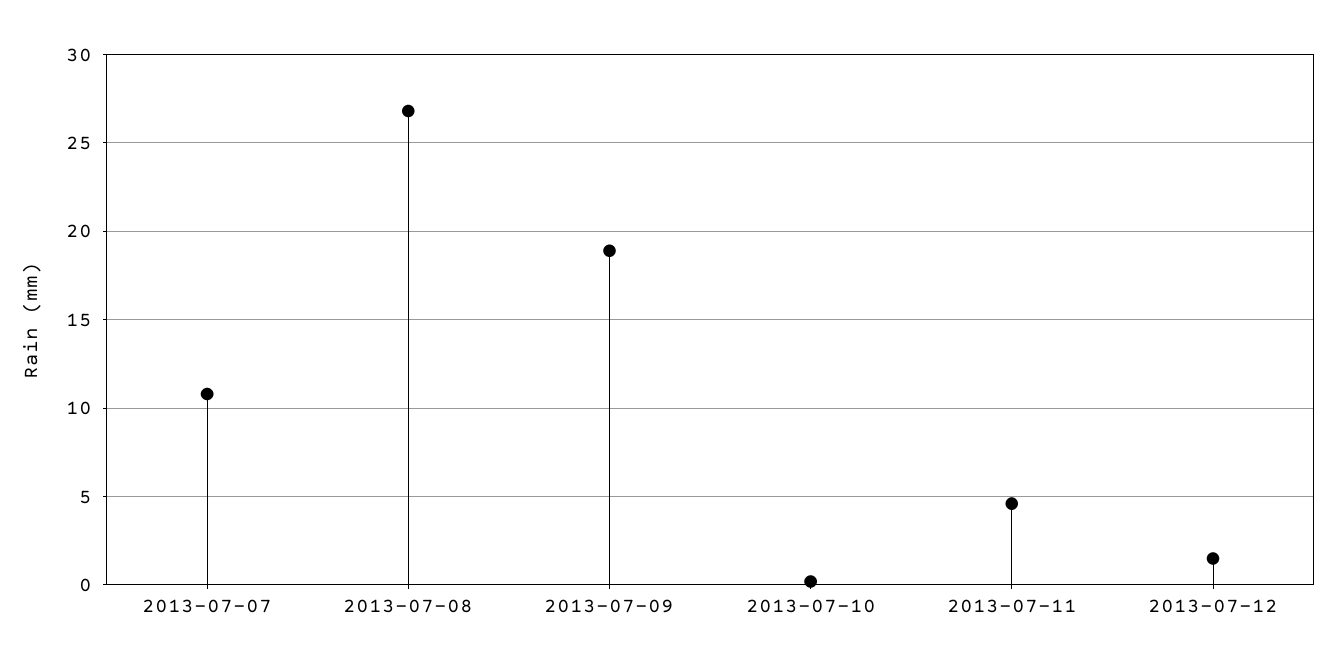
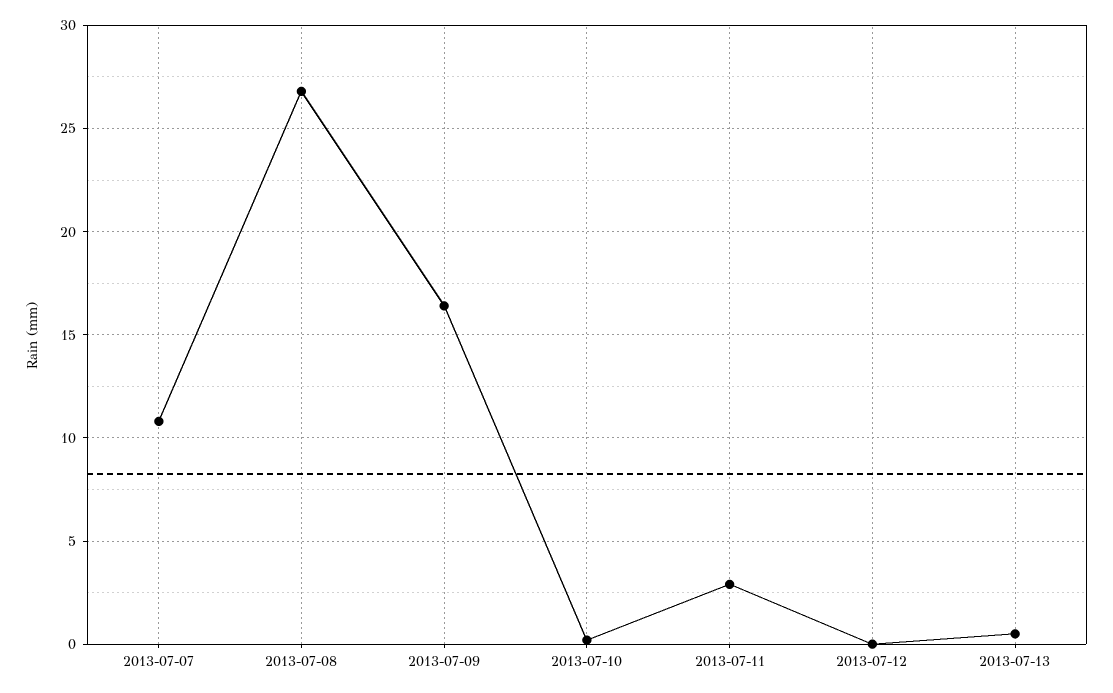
2013-07-09: 19 -> 16.5
2013-07-11: 4.5 -> 3
2013-07-12: 1.5 -> 0
2013-07-13: none -> 0.5

